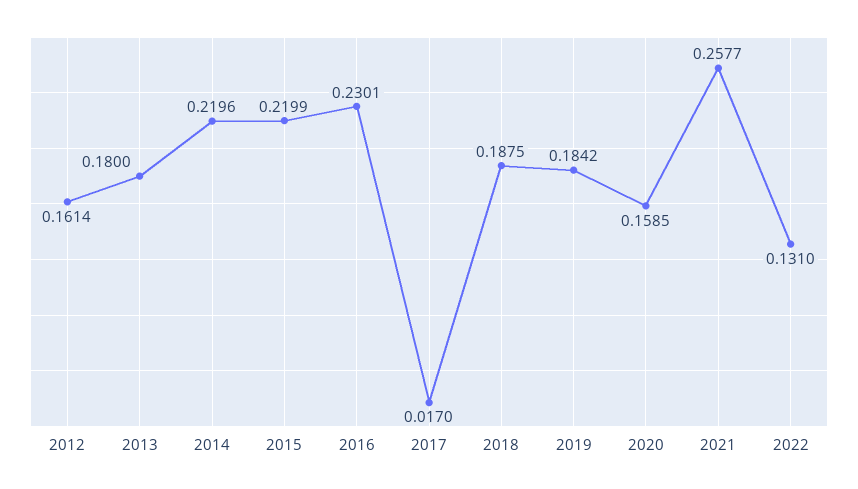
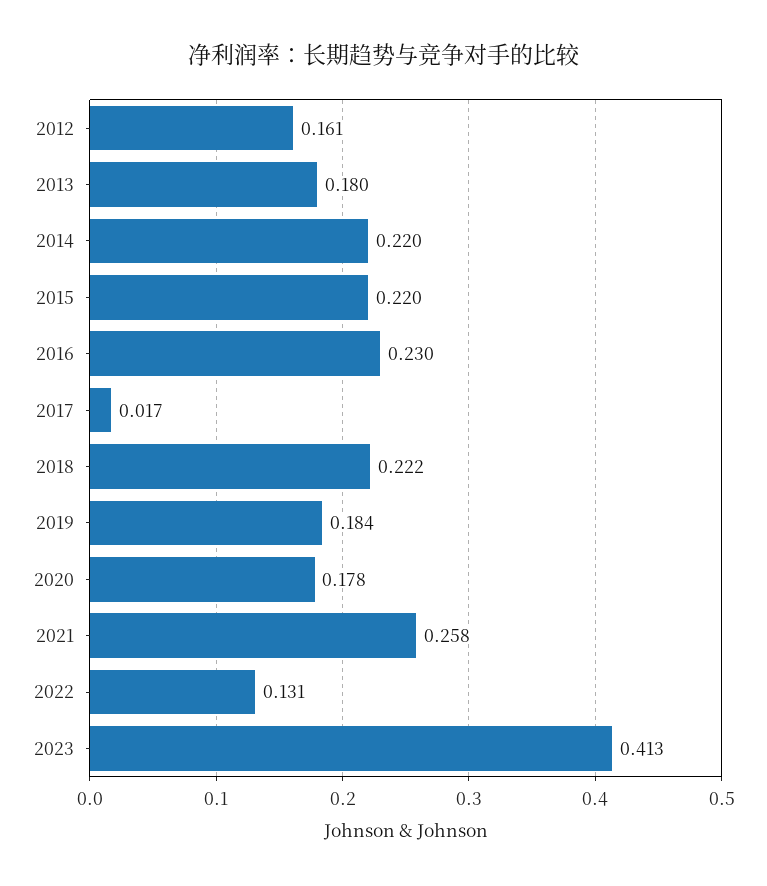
2018: 0.1875 -> 0.222
2020: 0.1585 -> 0.178
2023: none -> 0.413

